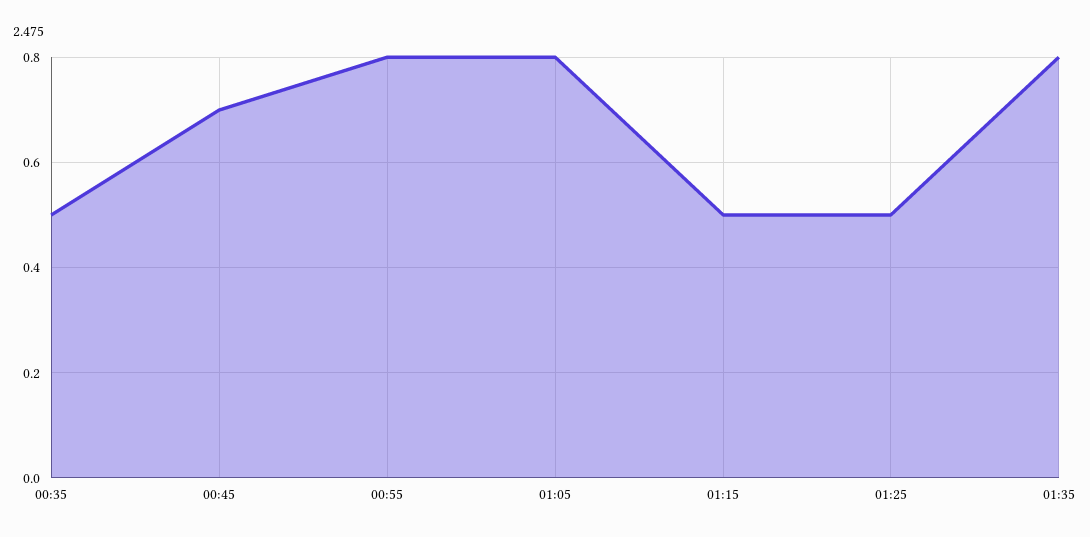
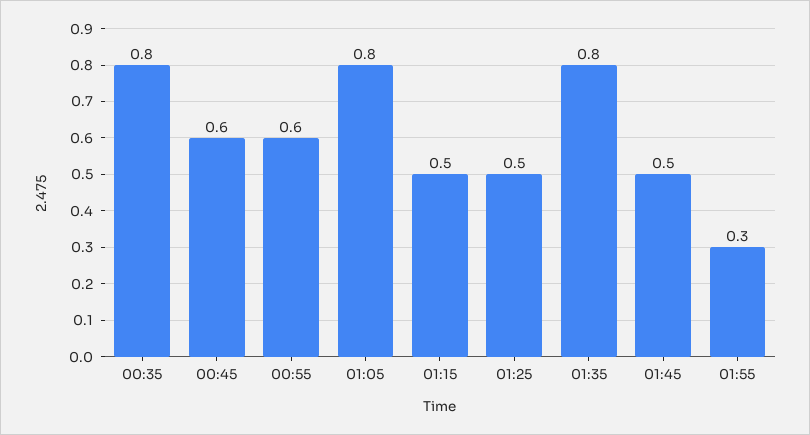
00:35: 0.5 -> 0.8
00:45: 0.7 -> 0.6
00:55: 0.8 -> 0.6
01:45: none -> 0.5
01:55: none -> 0.3

